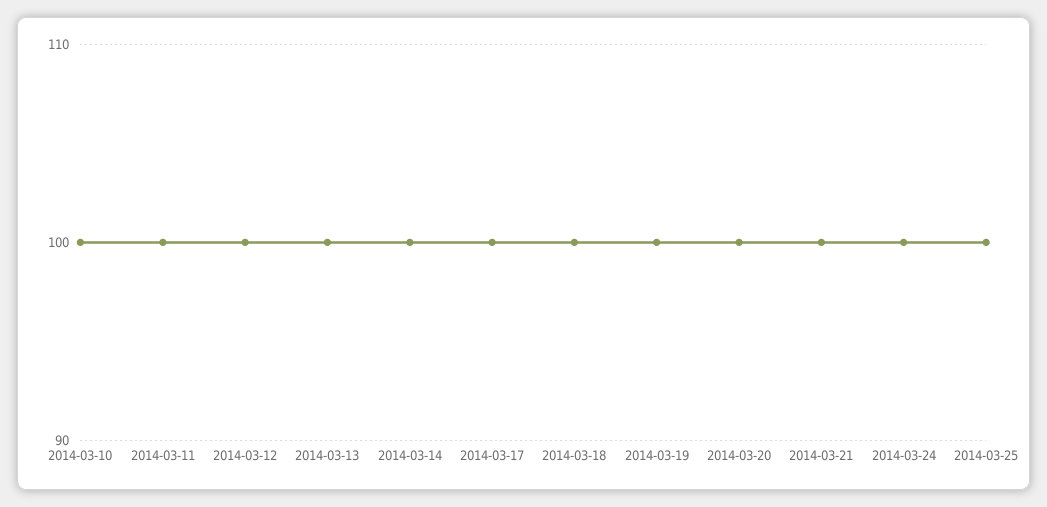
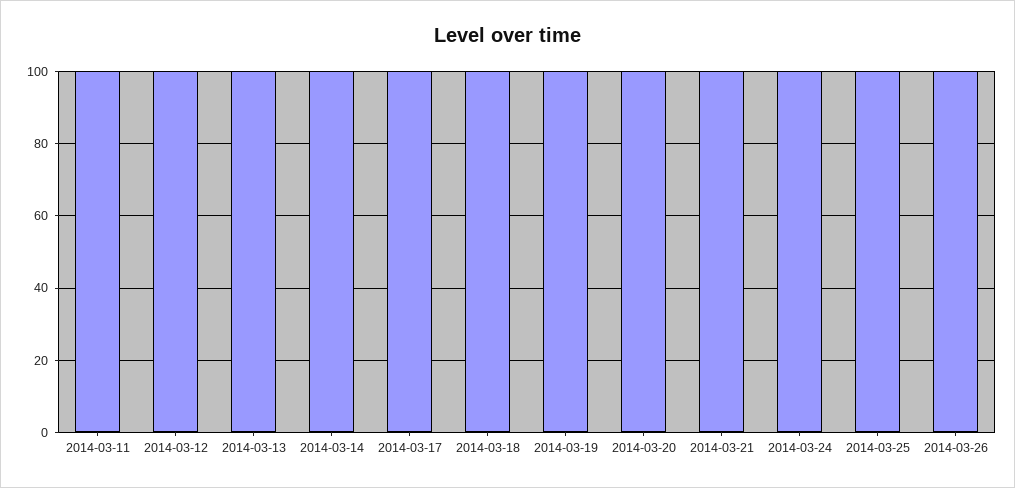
2014-03-10: 100 -> none
2014-03-26: none -> 100

